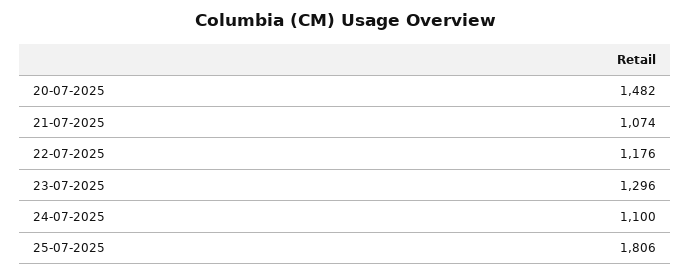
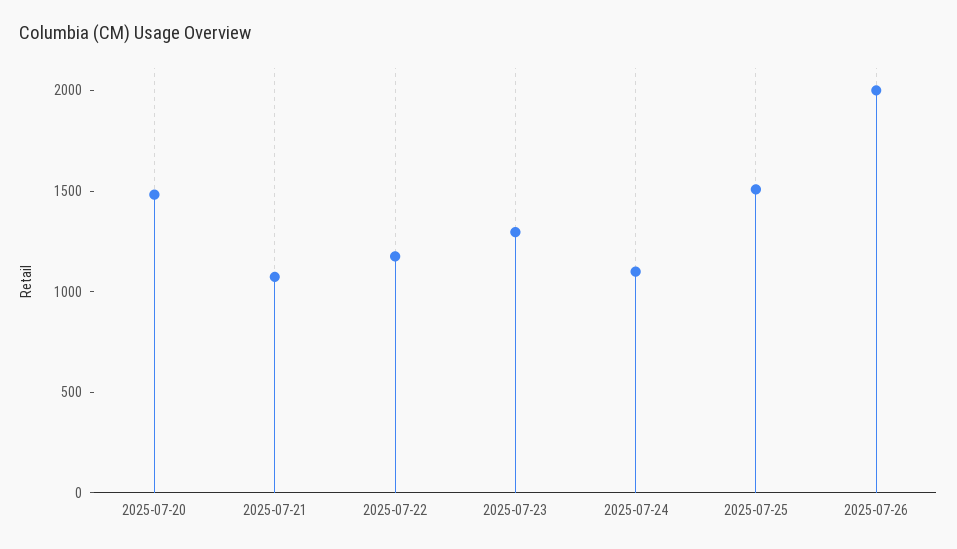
25-07-2025: 1806 -> 1500
2025-07-26: none -> 2000

